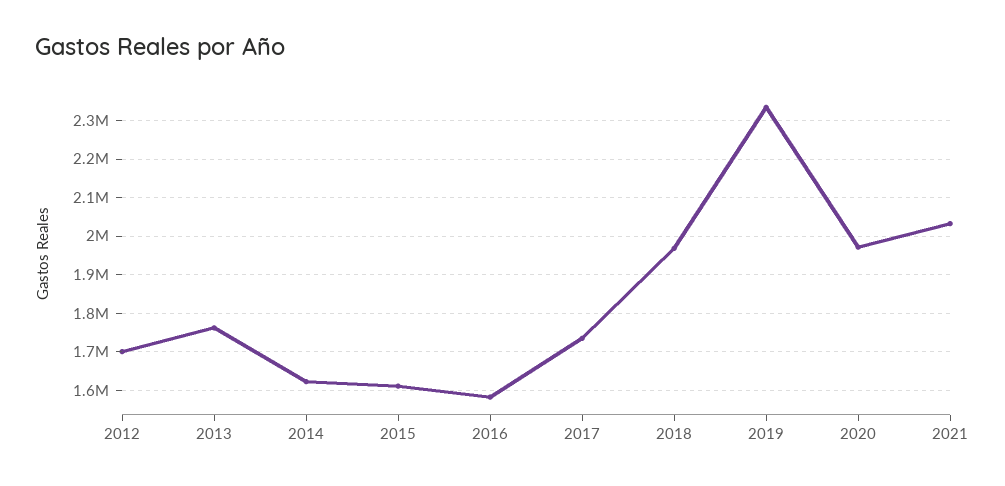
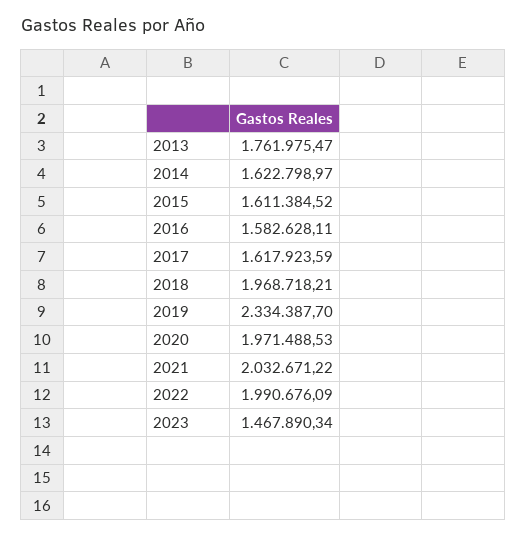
2012: 1700000 -> none
2017: 1740000 -> 1617923.59
2022: none -> 1990676.09
2023: none -> 1467890.34

